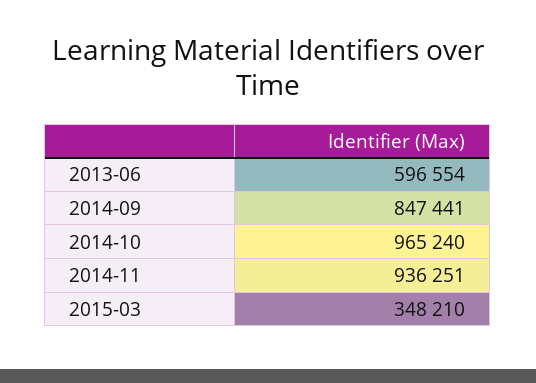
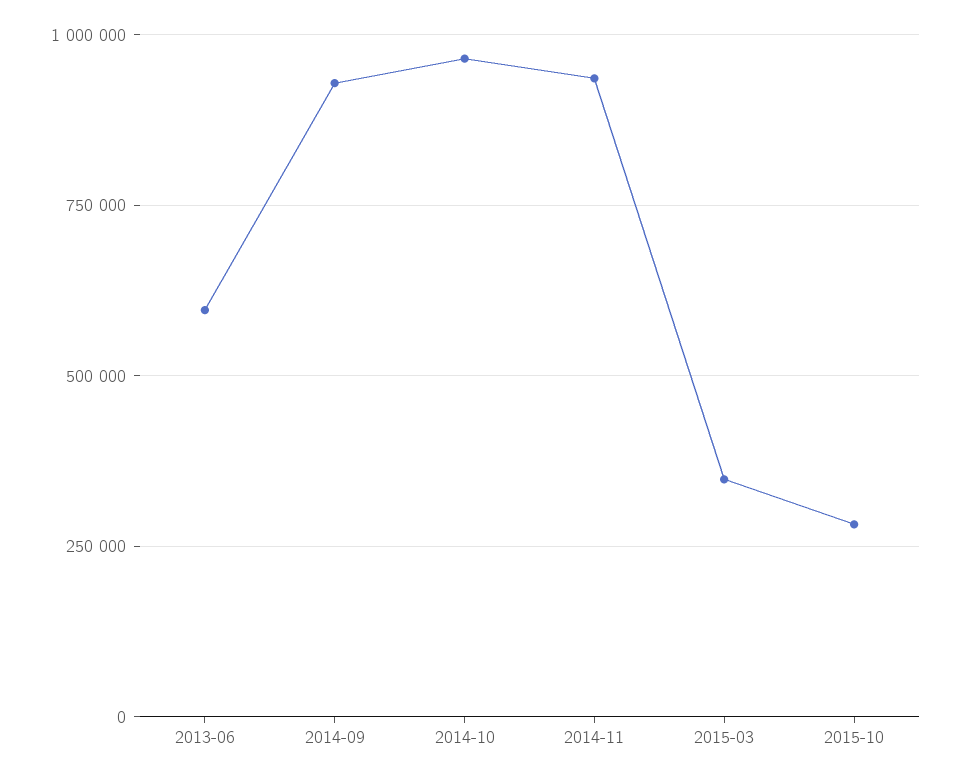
2014-09: 847441 -> 925000
2015-10: none -> 275000

